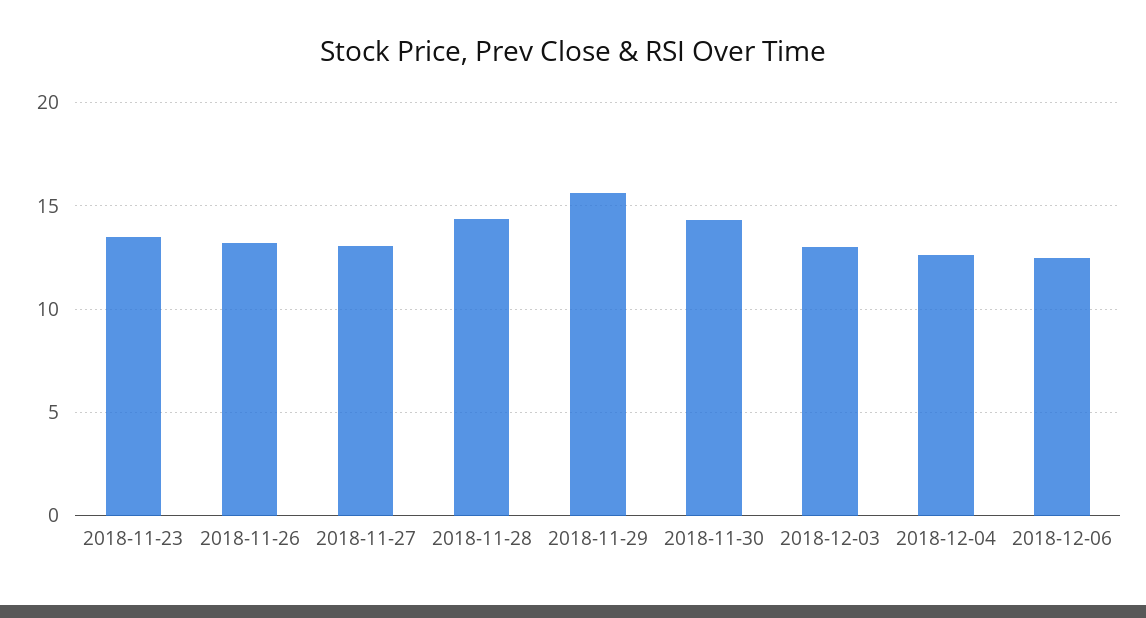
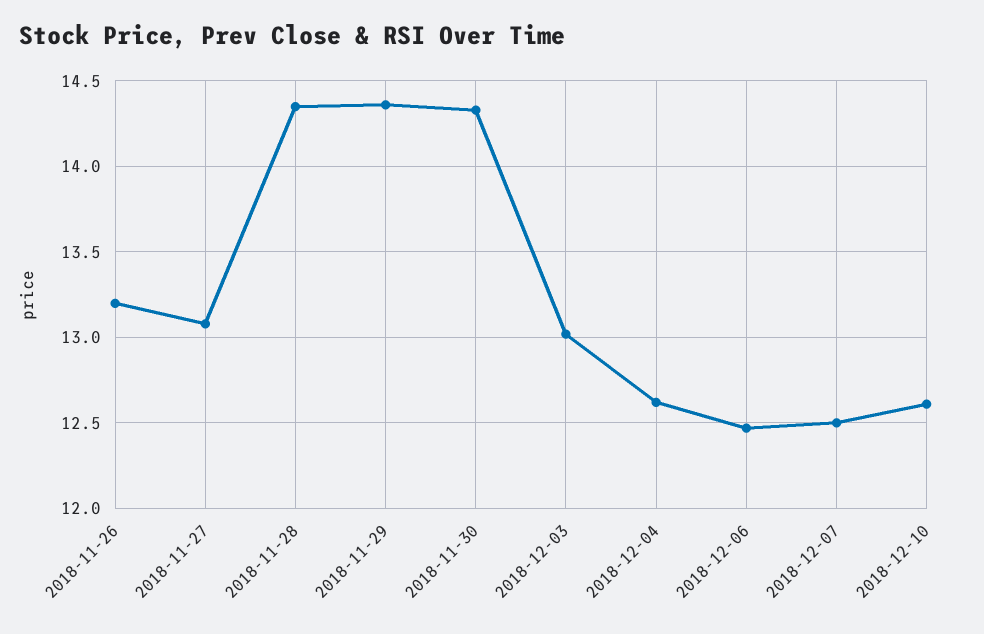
2018-11-23: 13.5 -> none
2018-11-29: 15.5 -> 14.35
2018-12-07: none -> 12.5
2018-12-10: none -> 12.6

